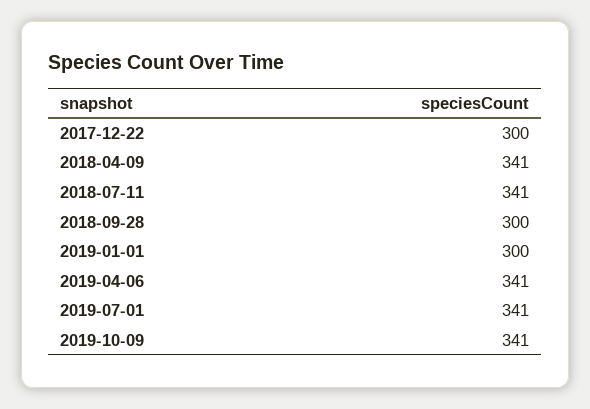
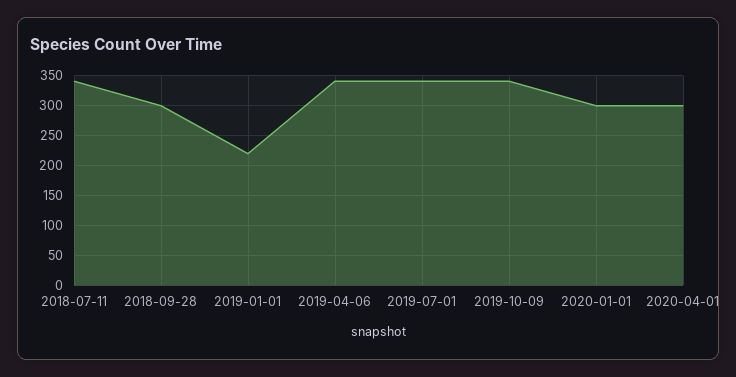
2017-12-22: 300 -> none
2018-04-09: 341 -> none
2019-01-01: 300 -> 225
2020-01-01: none -> 300
2020-04-01: none -> 300

